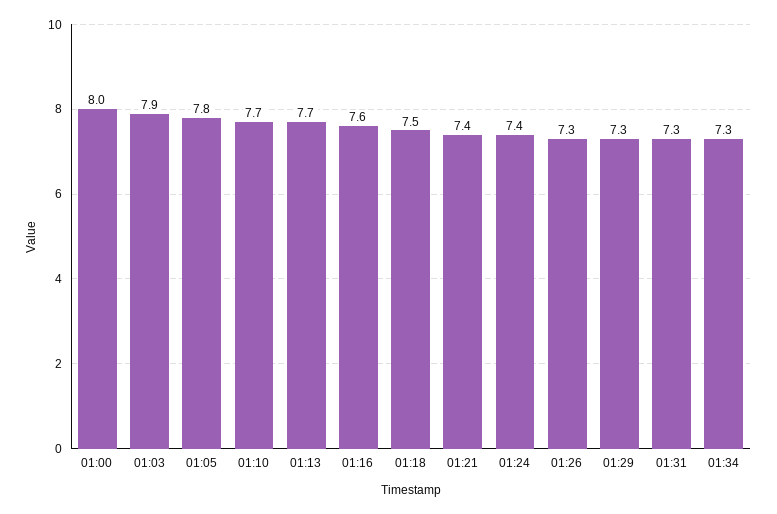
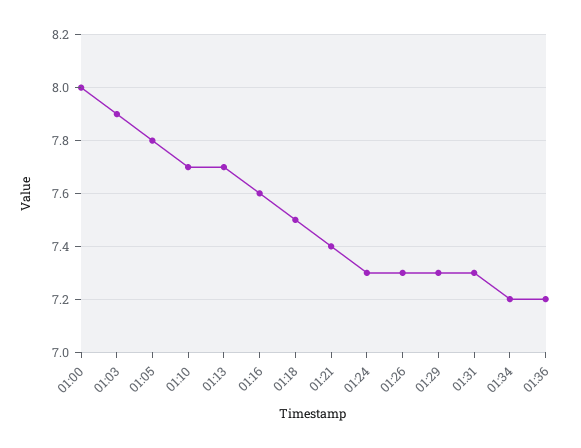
01:24: 7.4 -> 7.3
01:34: 7.3 -> 7.2
01:36: none -> 7.2

